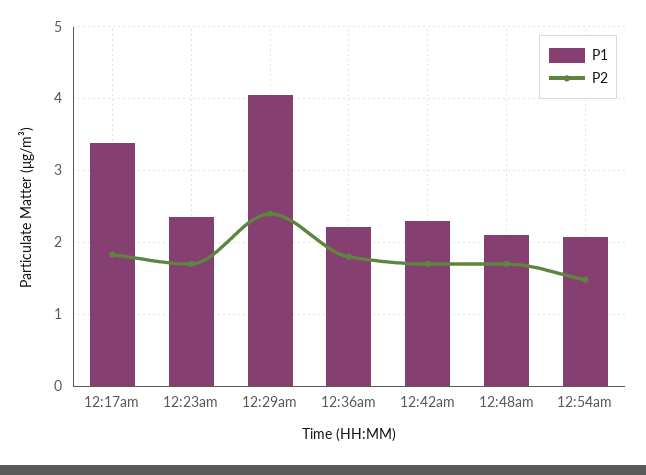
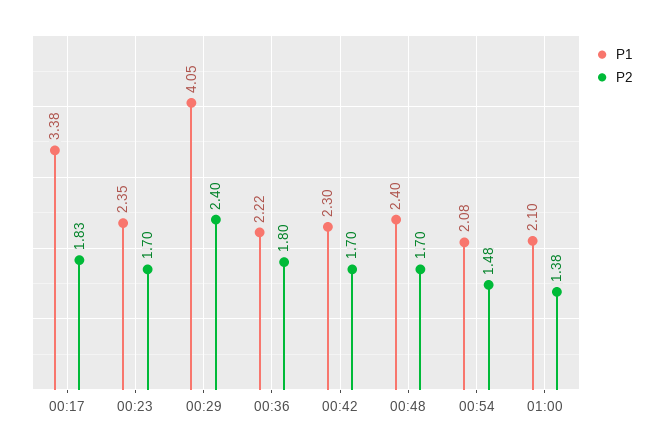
P1, 12:48am: 2.1 -> 2.4
P1, 01:00: none -> 2.1
P2, 01:00: none -> 1.38

